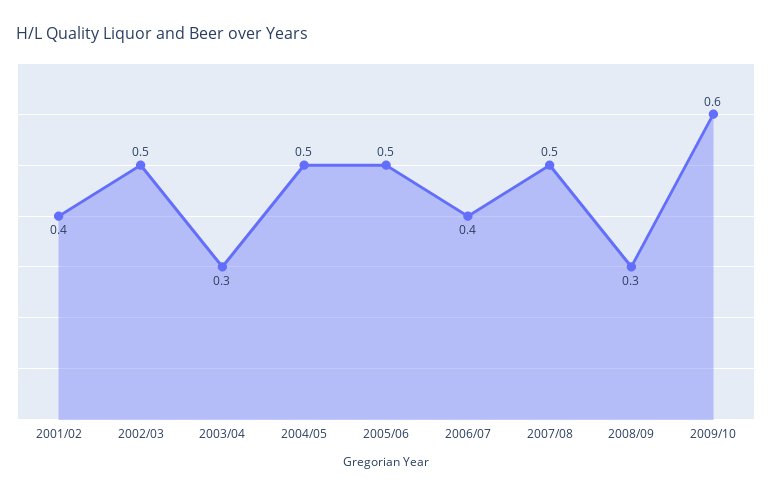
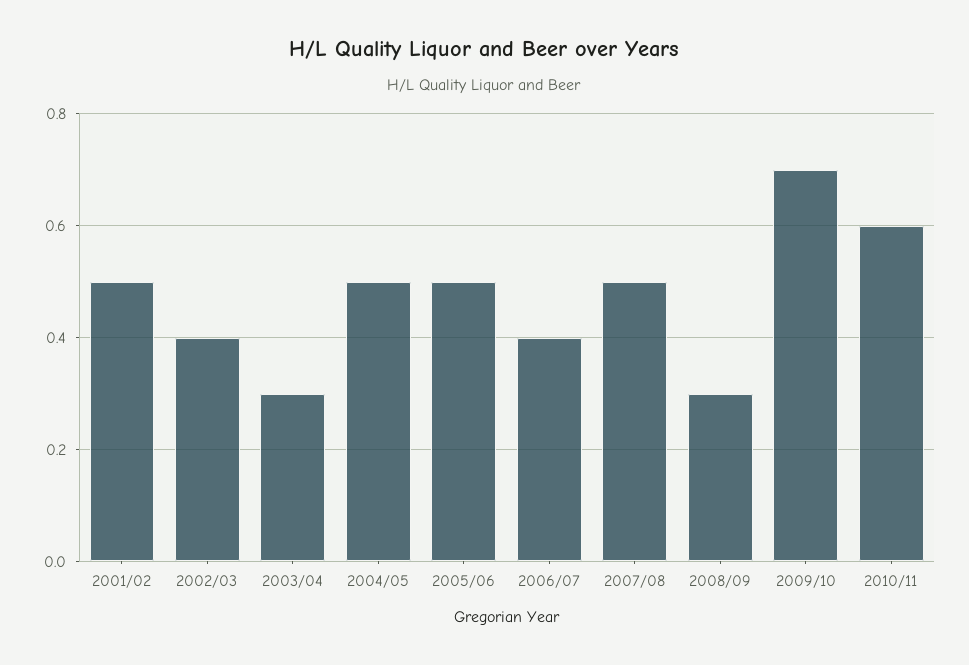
2001/02: 0.4 -> 0.5
2002/03: 0.5 -> 0.4
2009/10: 0.6 -> 0.7
2010/11: none -> 0.6

